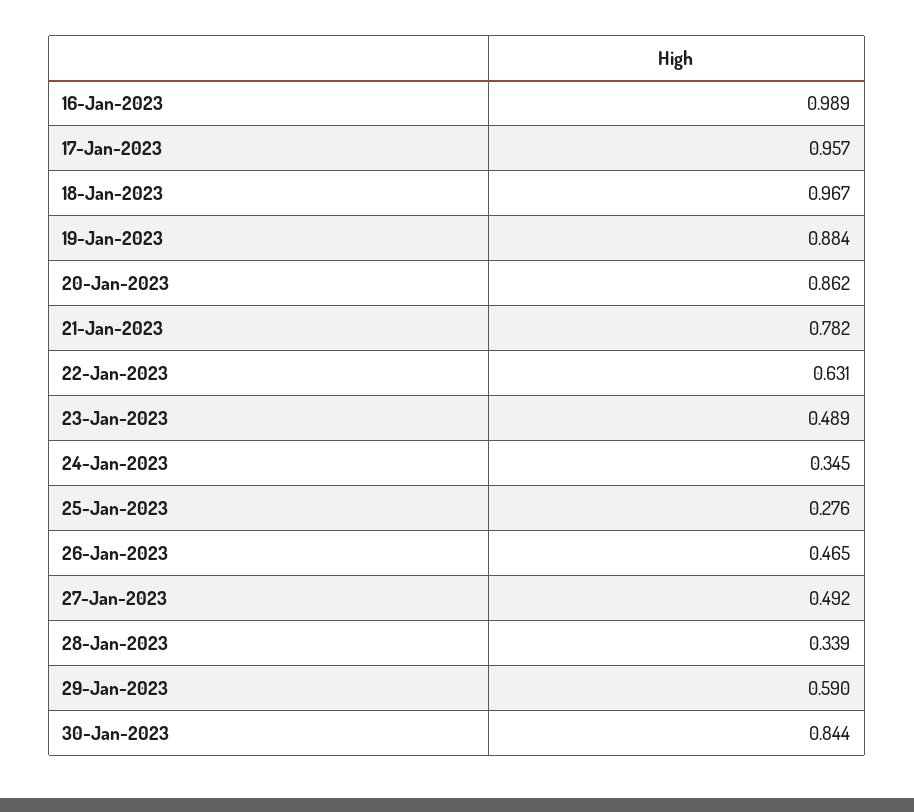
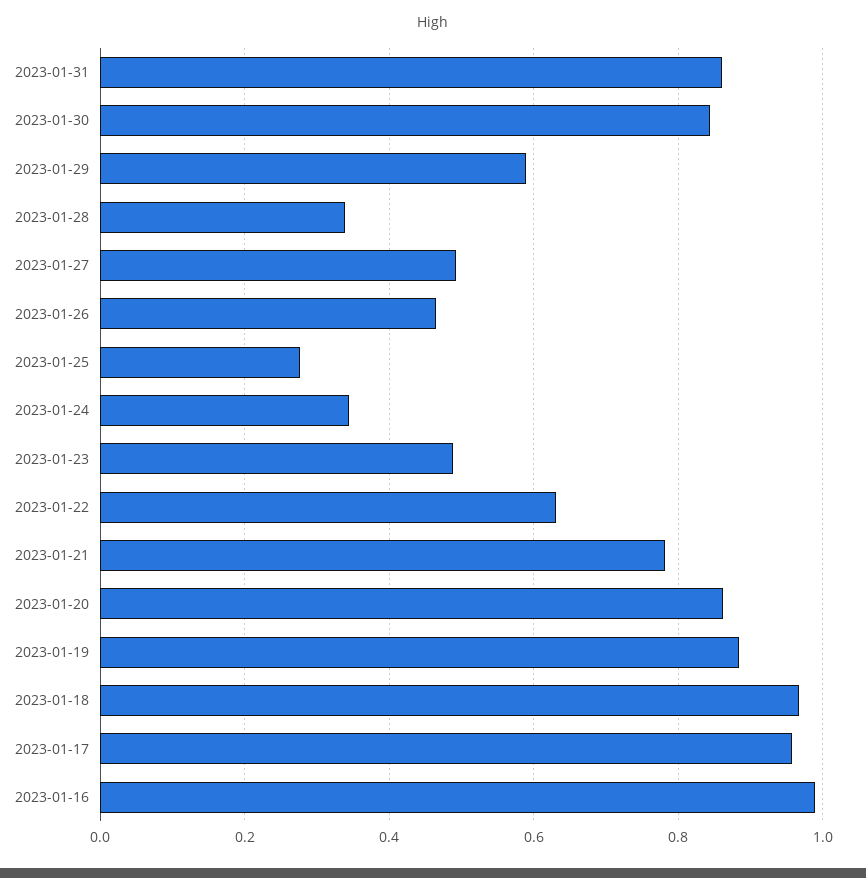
2023-01-31: none -> 0.86

